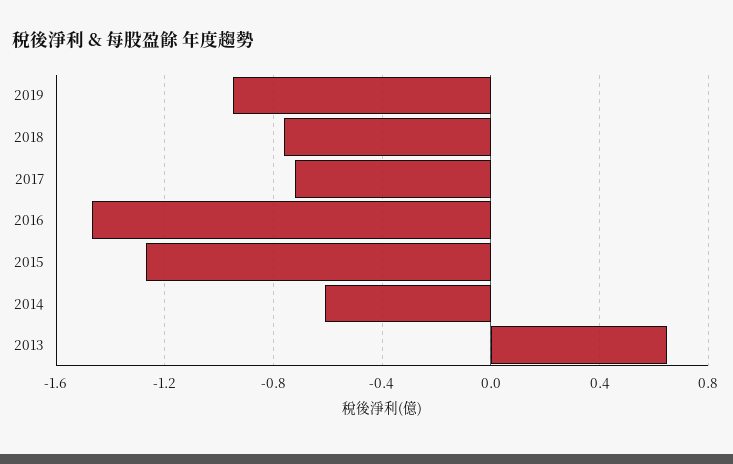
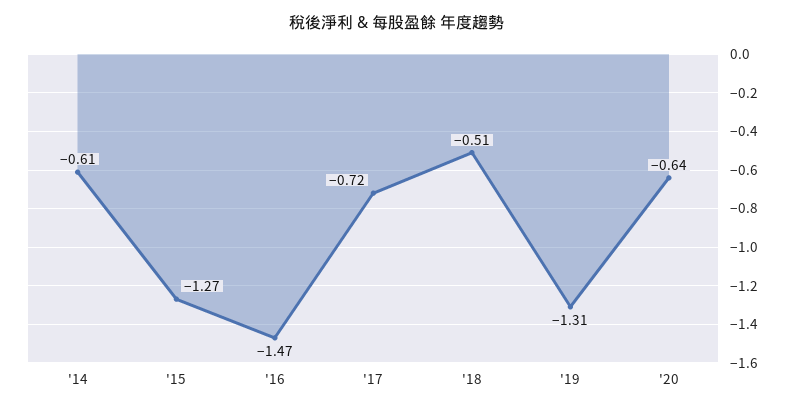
2019: -0.95 -> -1.31
2018: -0.75 -> -0.51
2013: 0.65 -> none
'20: none -> -0.64

